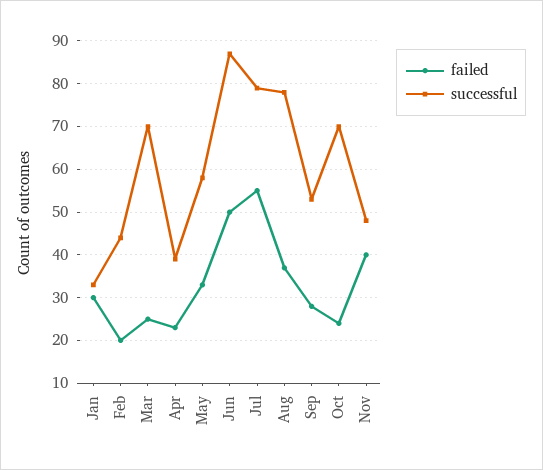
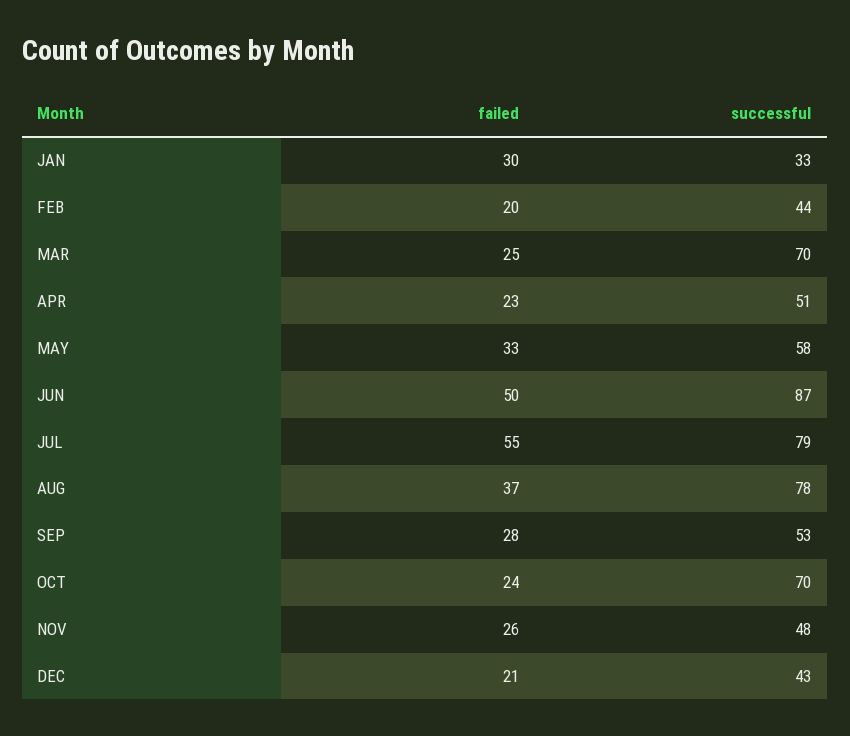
successful, Apr: 40 -> 51
failed, Nov: 40 -> 26
failed, DEC: none -> 21
successful, DEC: none -> 43

